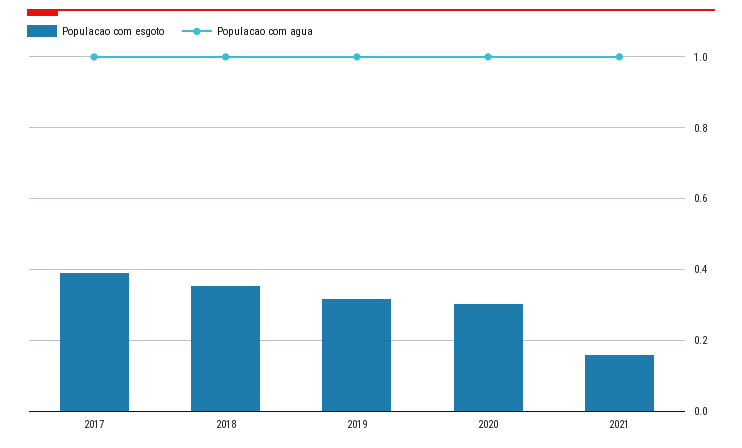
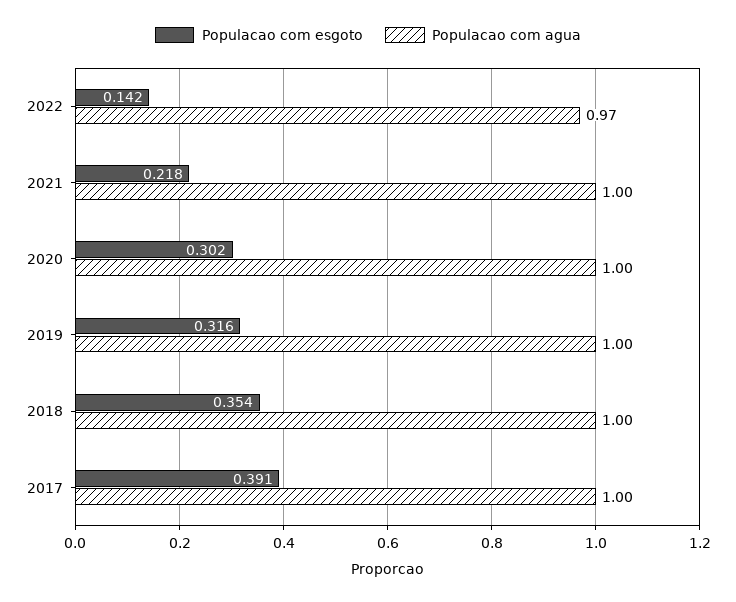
Populacao com esgoto, 2021: 0.16 -> 0.218
Populacao com esgoto, 2022: none -> 0.142
Populacao com agua, 2022: none -> 0.97

